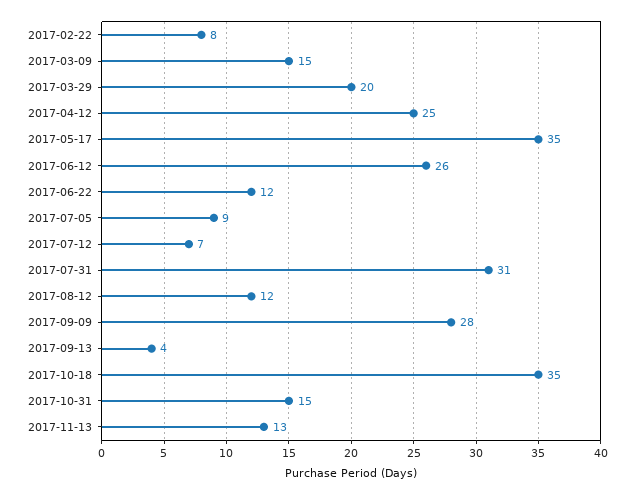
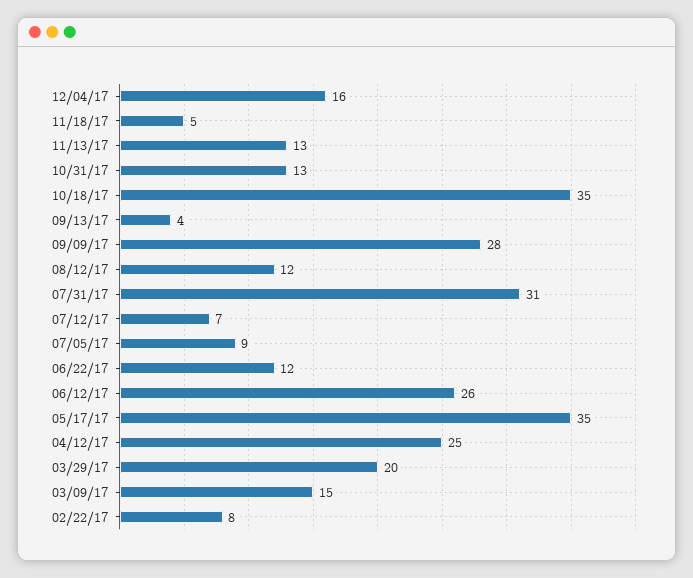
2017-10-31: 15 -> 13
12/04/17: none -> 16
11/18/17: none -> 5

